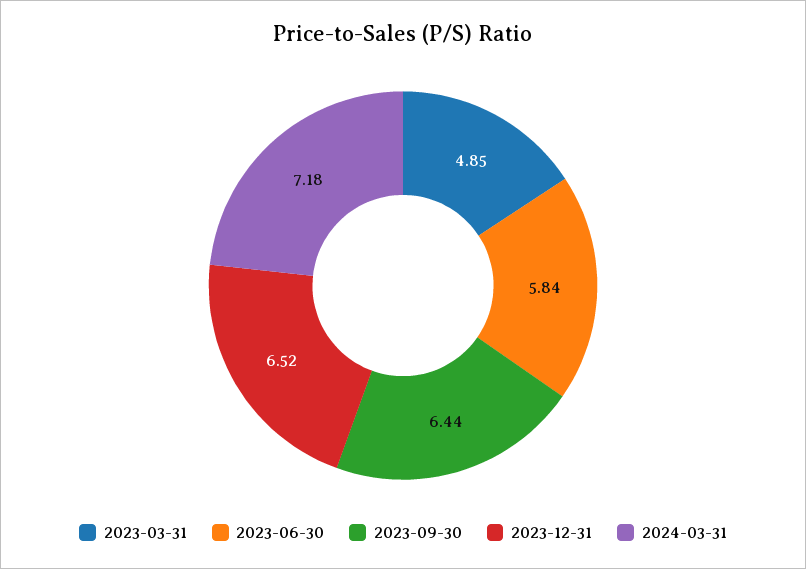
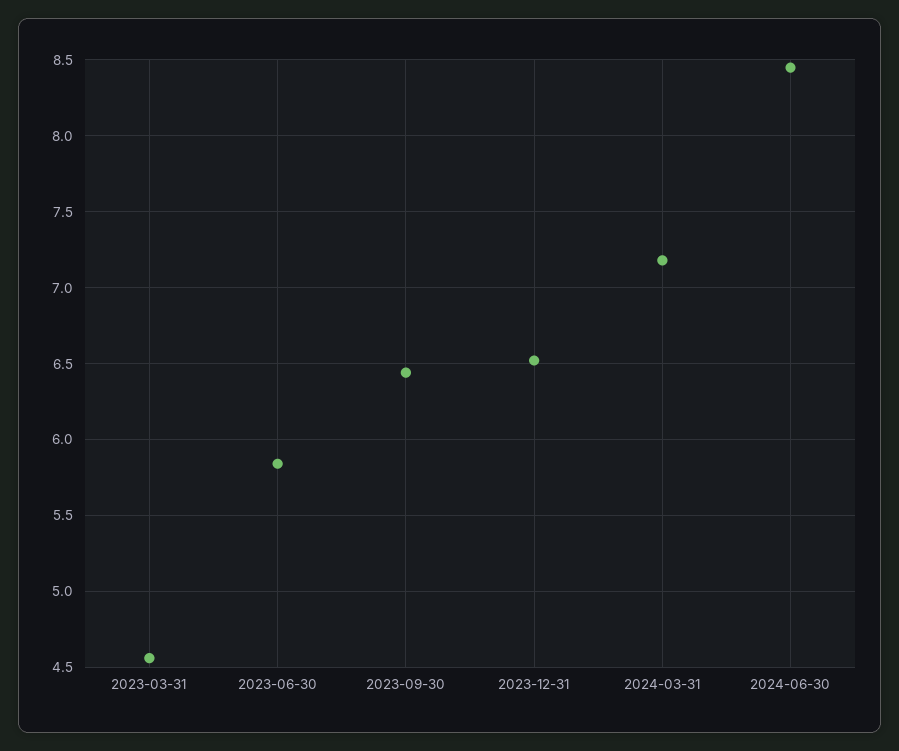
2023-03-31: 4.85 -> 4.55
2024-06-30: none -> 8.45

